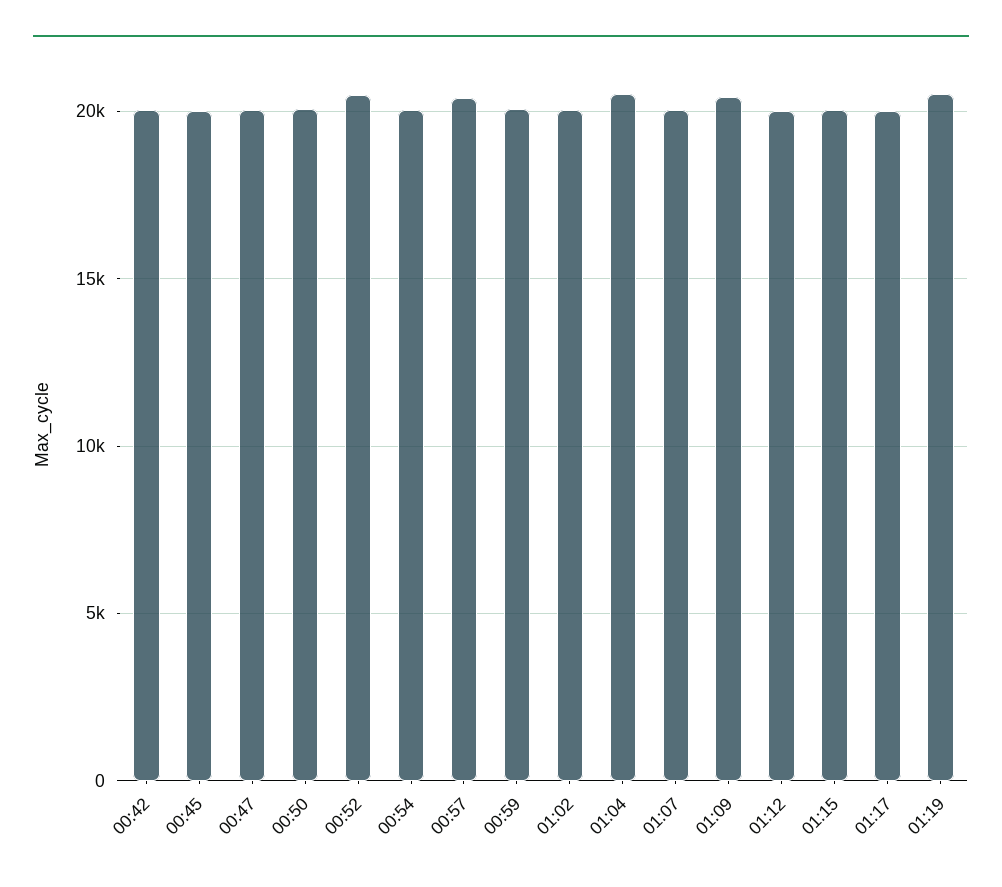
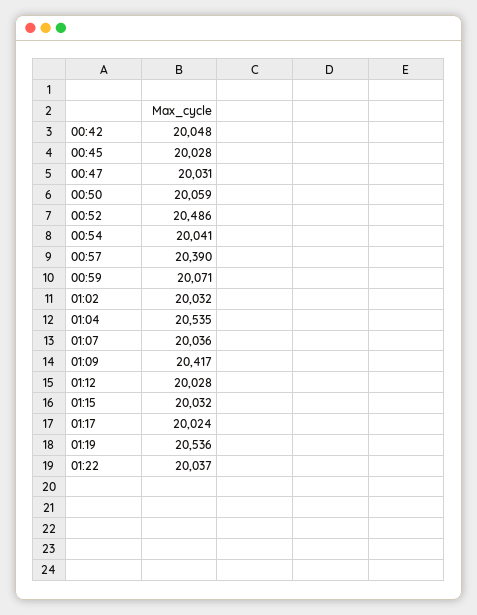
01:22: none -> 20037

